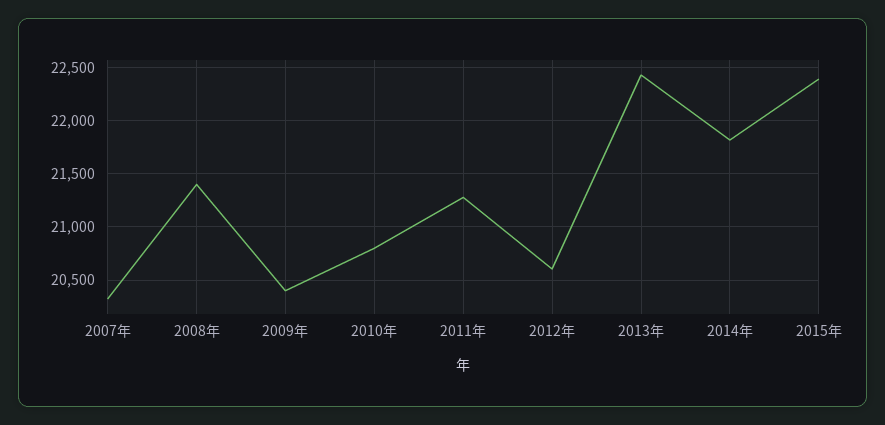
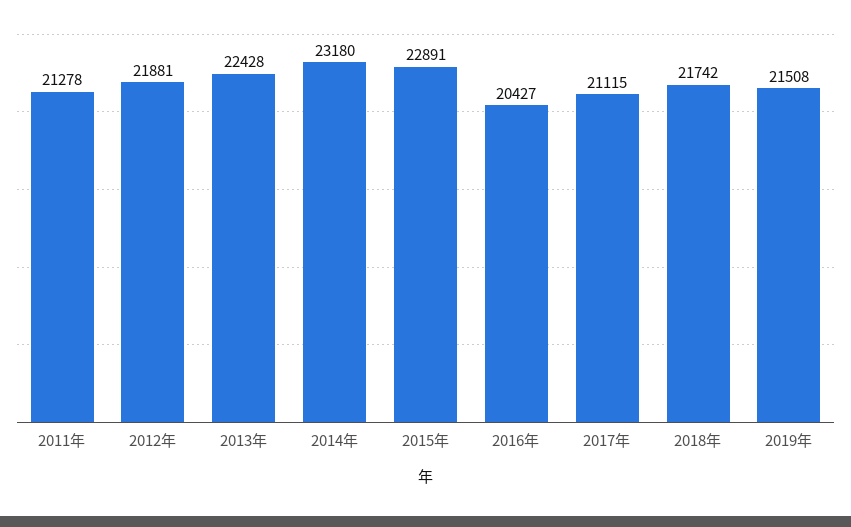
2007年: 20300 -> none
2008年: 21400 -> none
2009年: 20400 -> none
2010年: 20800 -> none
2012年: 20600 -> 21881
2014年: 21800 -> 23180
2015年: 22400 -> 22891
2016年: none -> 20427
2017年: none -> 21115
2018年: none -> 21742
2019年: none -> 21508

